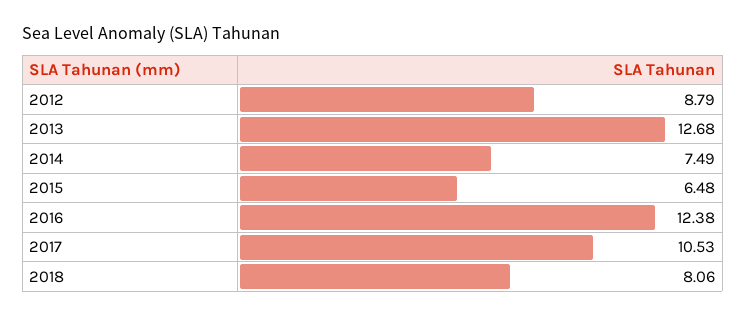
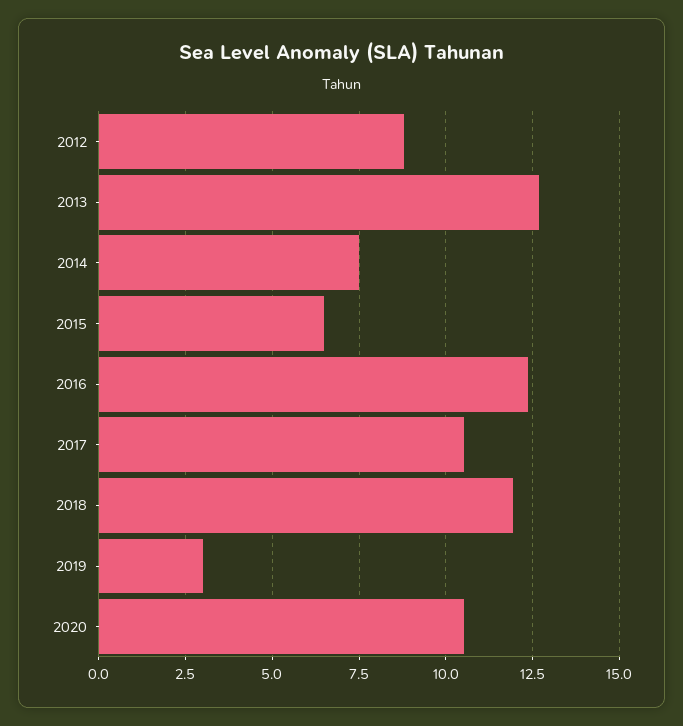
2018: 8.06 -> 12
2019: none -> 3
2020: none -> 10.5

